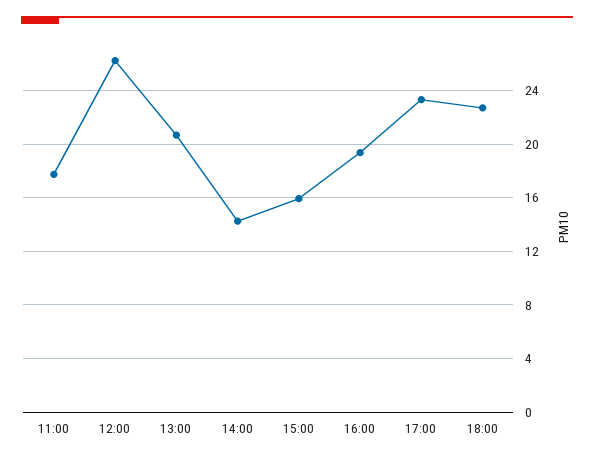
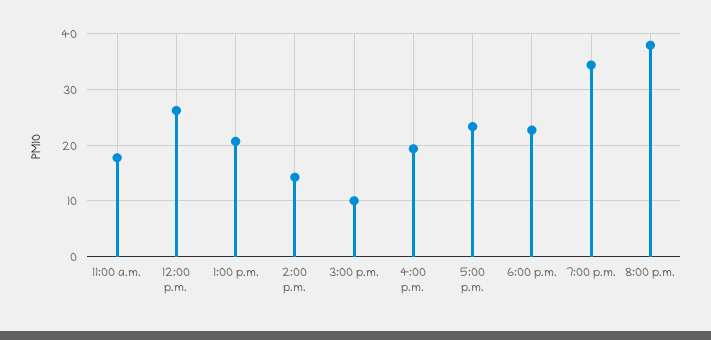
15:00: 16 -> 10
7:00 p.m.: none -> 34
8:00 p.m.: none -> 38

